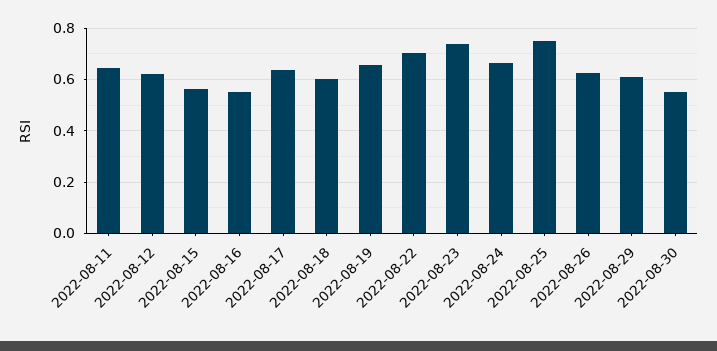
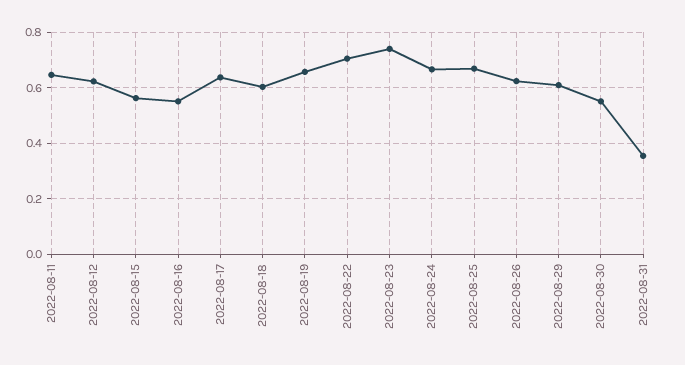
2022-08-25: 0.75 -> 0.675
2022-08-31: none -> 0.35

